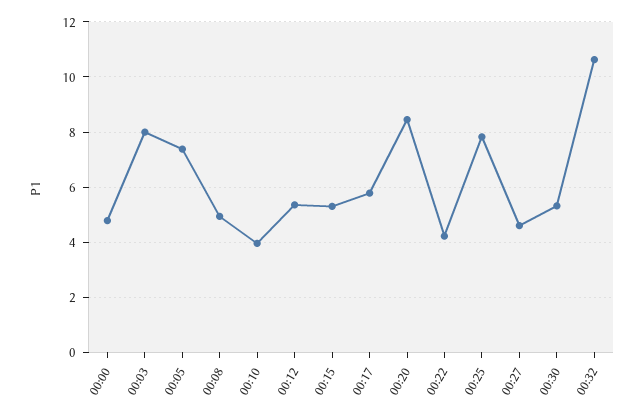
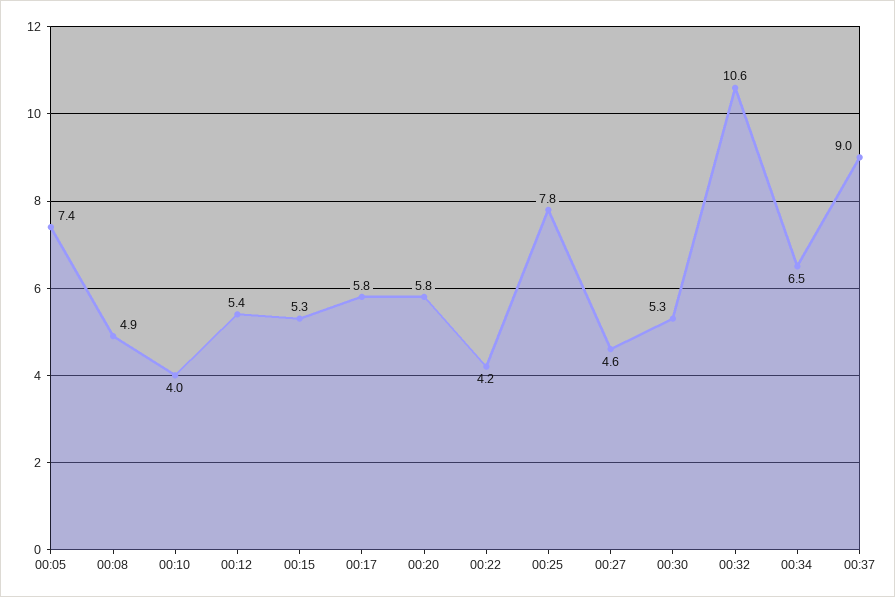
00:00: 4.75 -> none
00:03: 8 -> none
00:20: 8.5 -> 5.8
00:34: none -> 6.5
00:37: none -> 9

